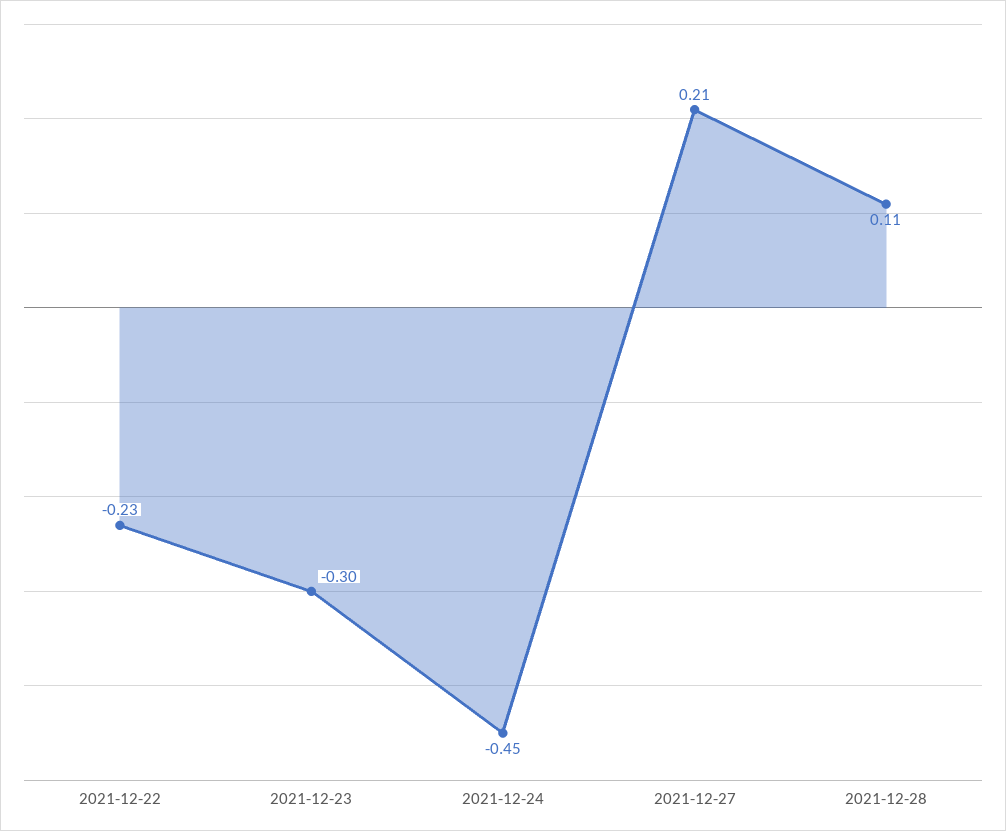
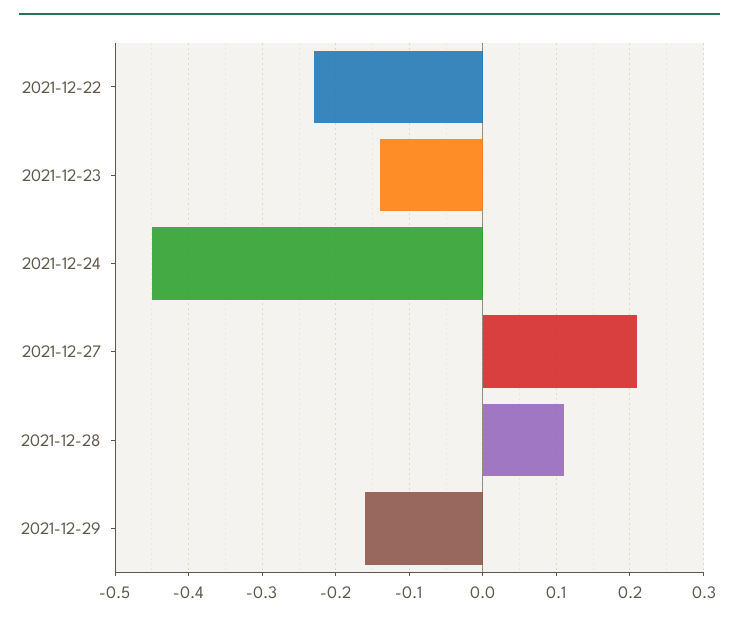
2021-12-23: -0.3 -> -0.14
2021-12-29: none -> -0.16

